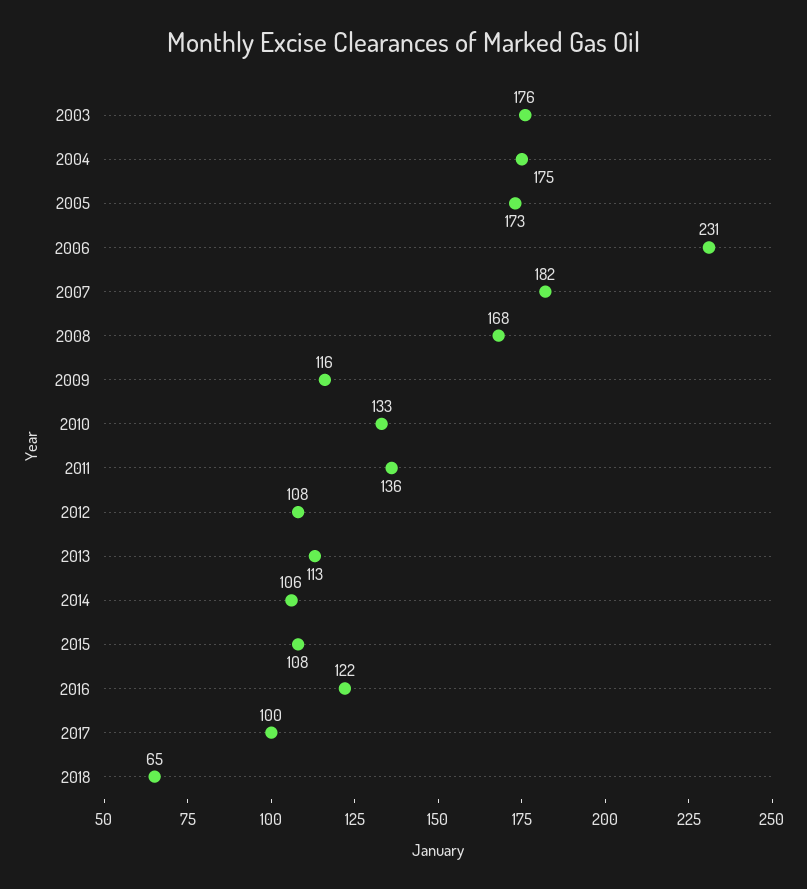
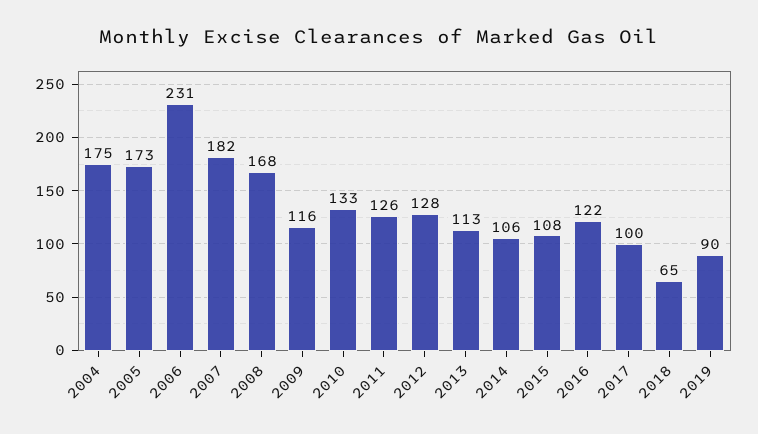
2003: 176 -> none
2011: 136 -> 126
2012: 108 -> 128
2019: none -> 90

